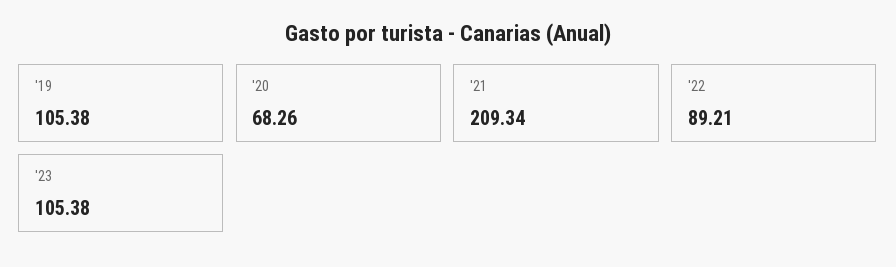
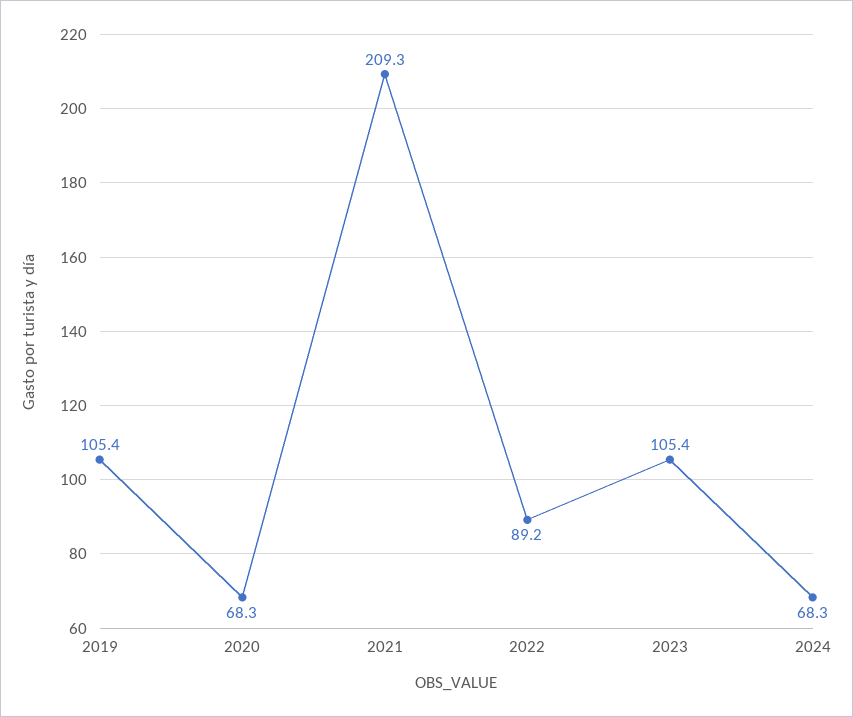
2024: none -> 68.3

